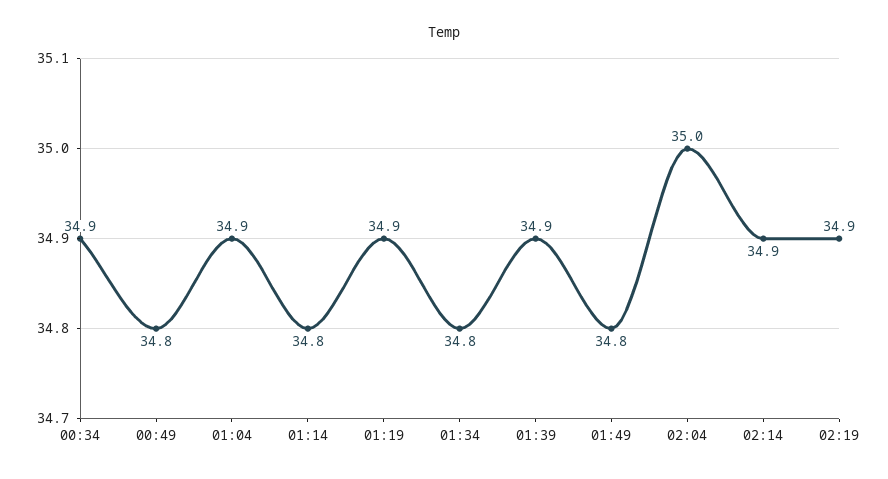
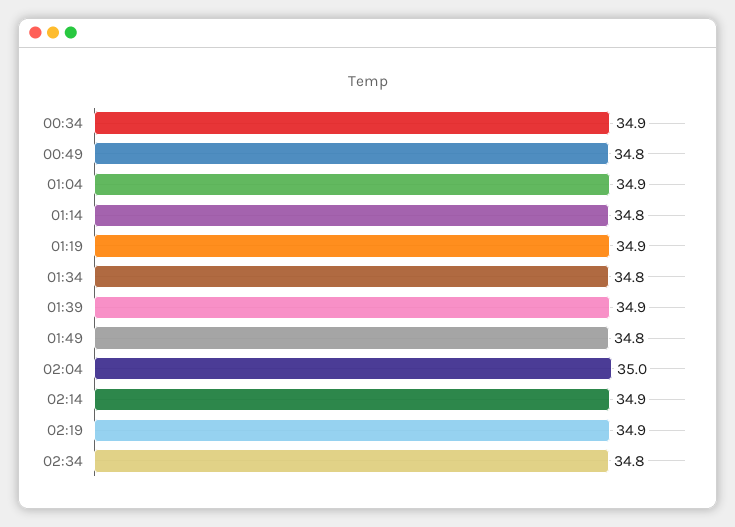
02:34: none -> 34.8

